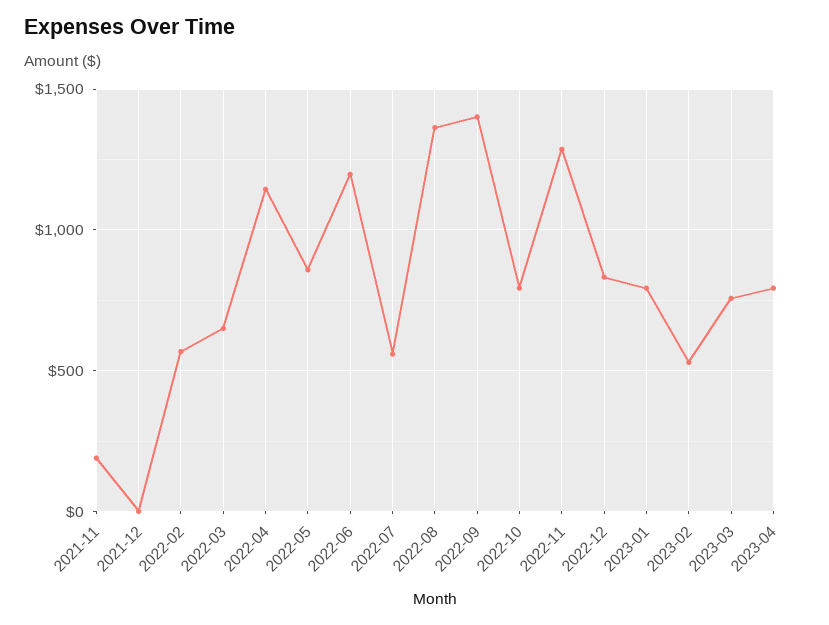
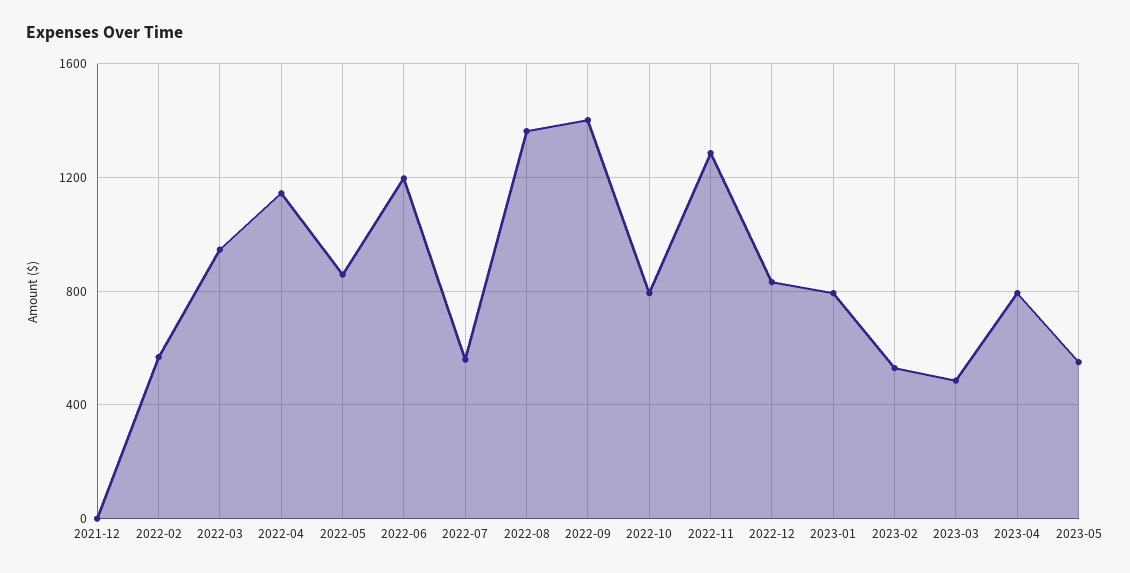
2021-11: 200 -> none
2022-03: 650 -> 950
2023-03: 750 -> 500
2023-05: none -> 550

